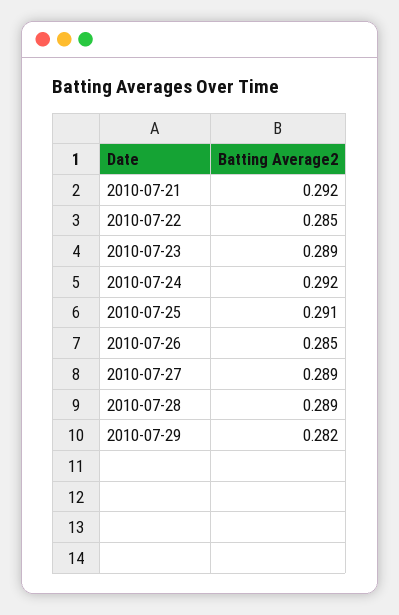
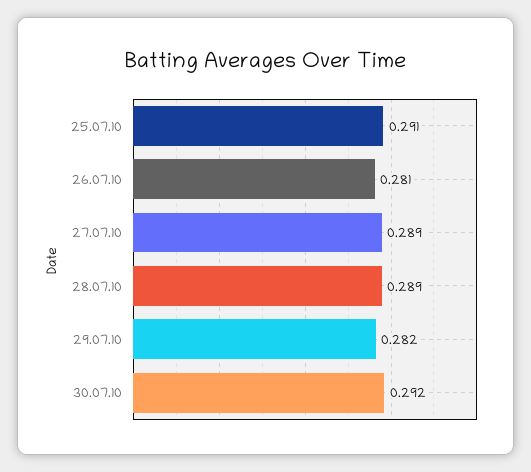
2010-07-21: 0.292 -> none
2010-07-22: 0.285 -> none
2010-07-23: 0.289 -> none
2010-07-24: 0.292 -> none
2010-07-26: 0.285 -> 0.281
30.07.10: none -> 0.292

